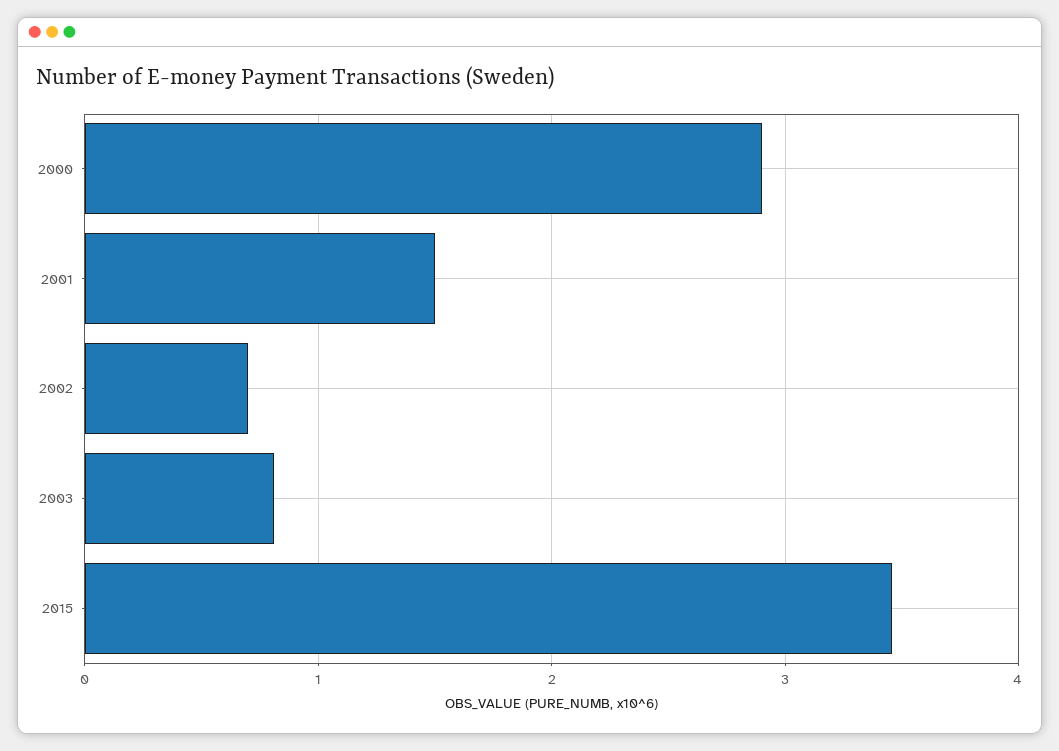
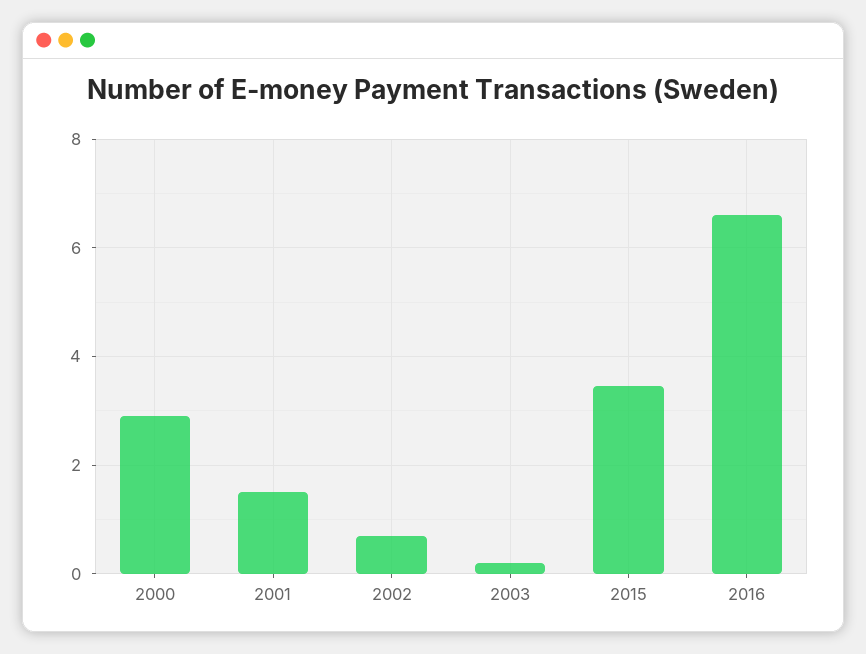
2003: 0.8 -> 0.2
2016: none -> 6.6

